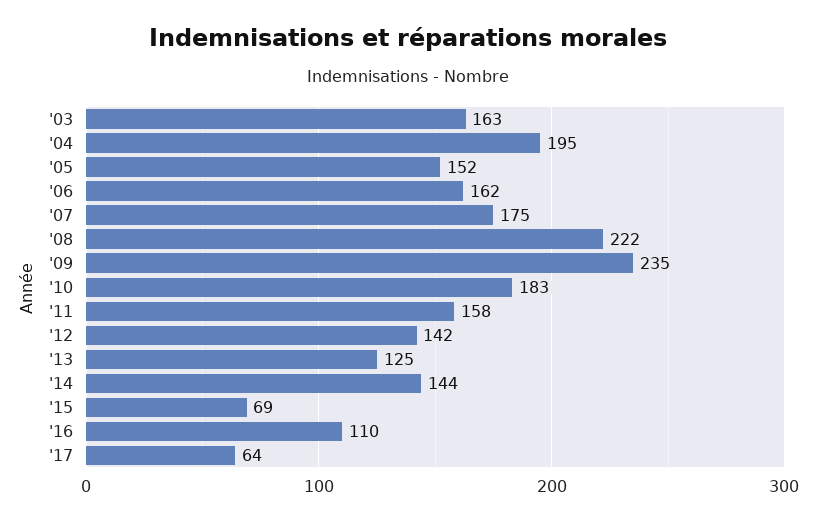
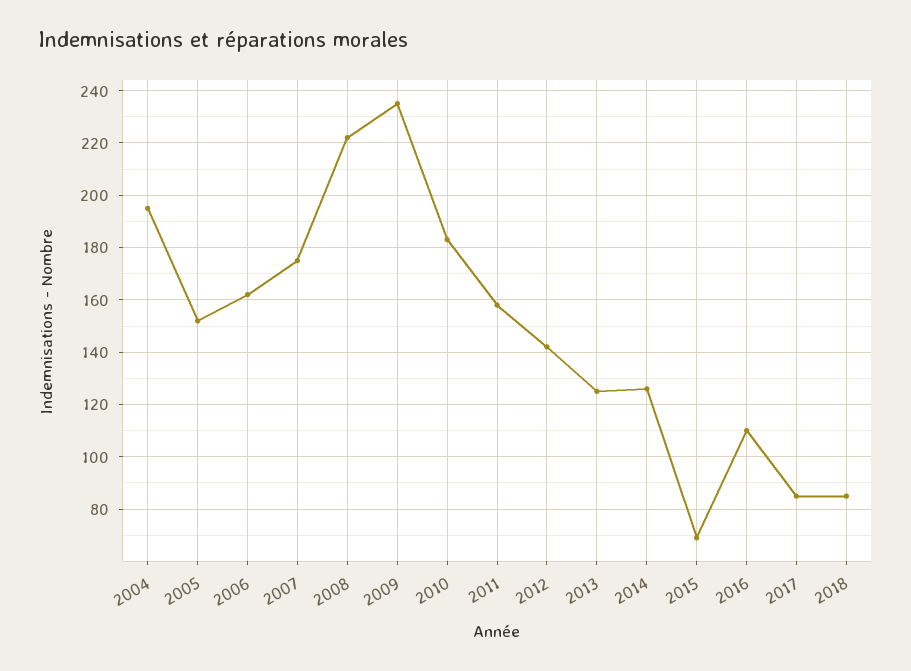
'03: 163 -> none
'14: 144 -> 125
'17: 64 -> 85
2018: none -> 85

